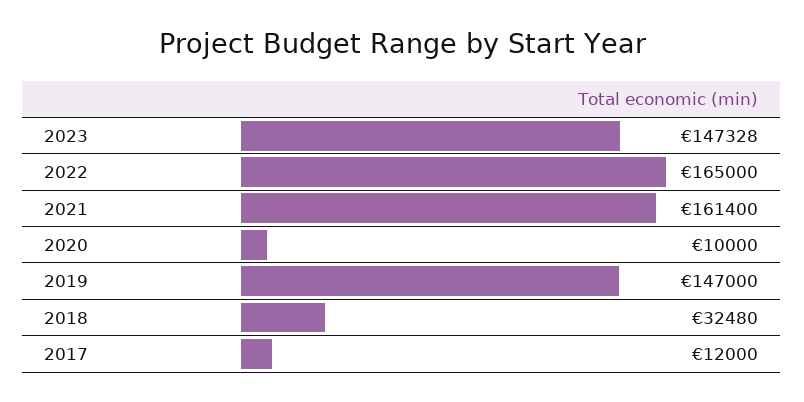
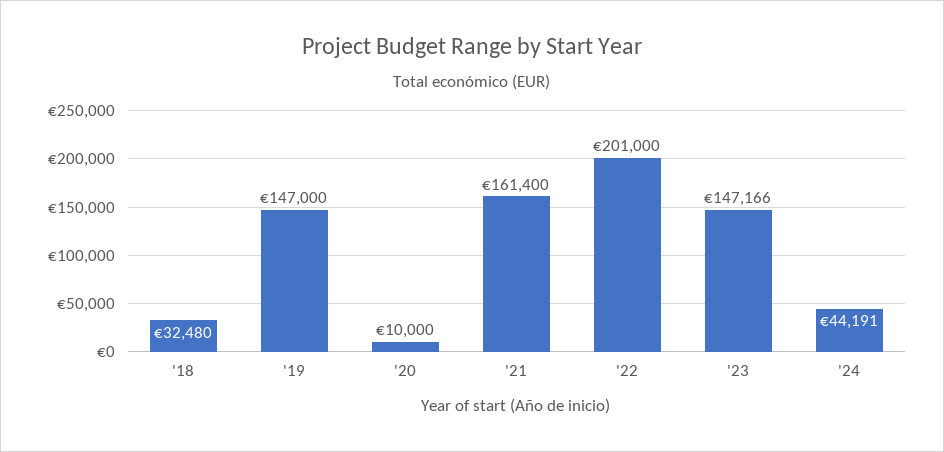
2023: 147328 -> 147166
2022: 165000 -> 201000
2017: 12000 -> none
'24: none -> 44191

